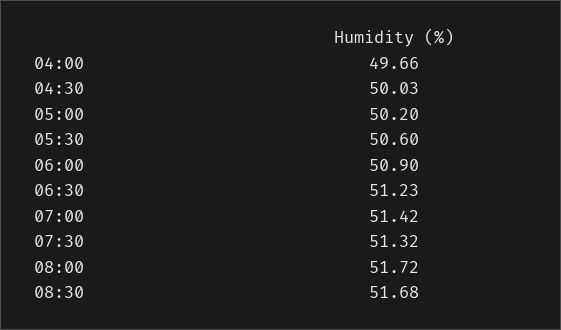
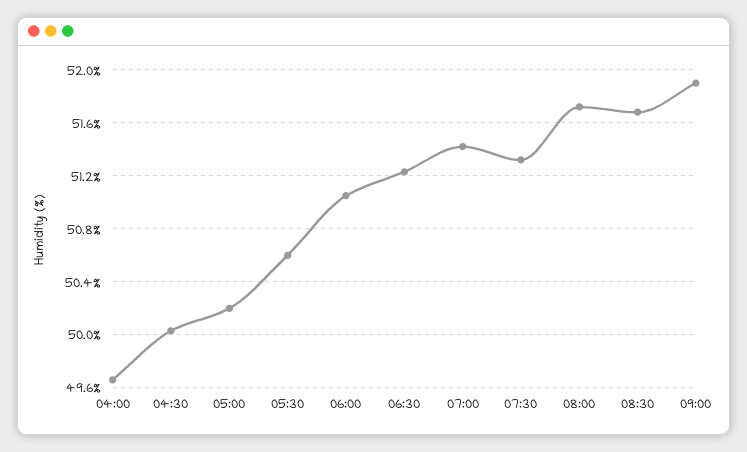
06:00: 50.9 -> 51.05
09:00: none -> 51.9

